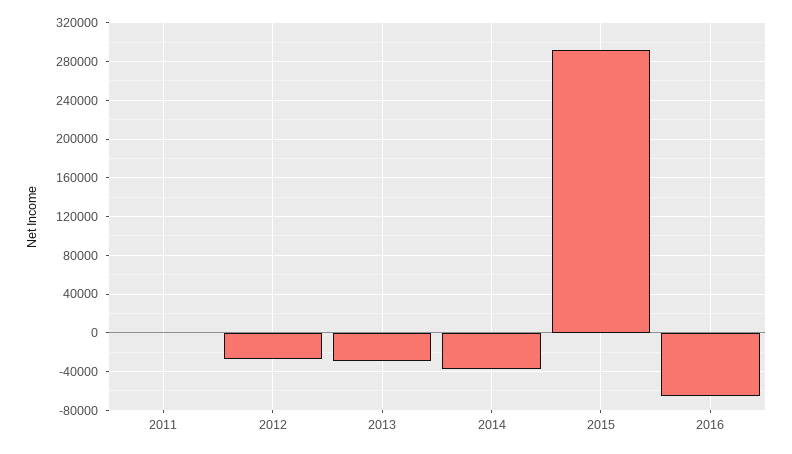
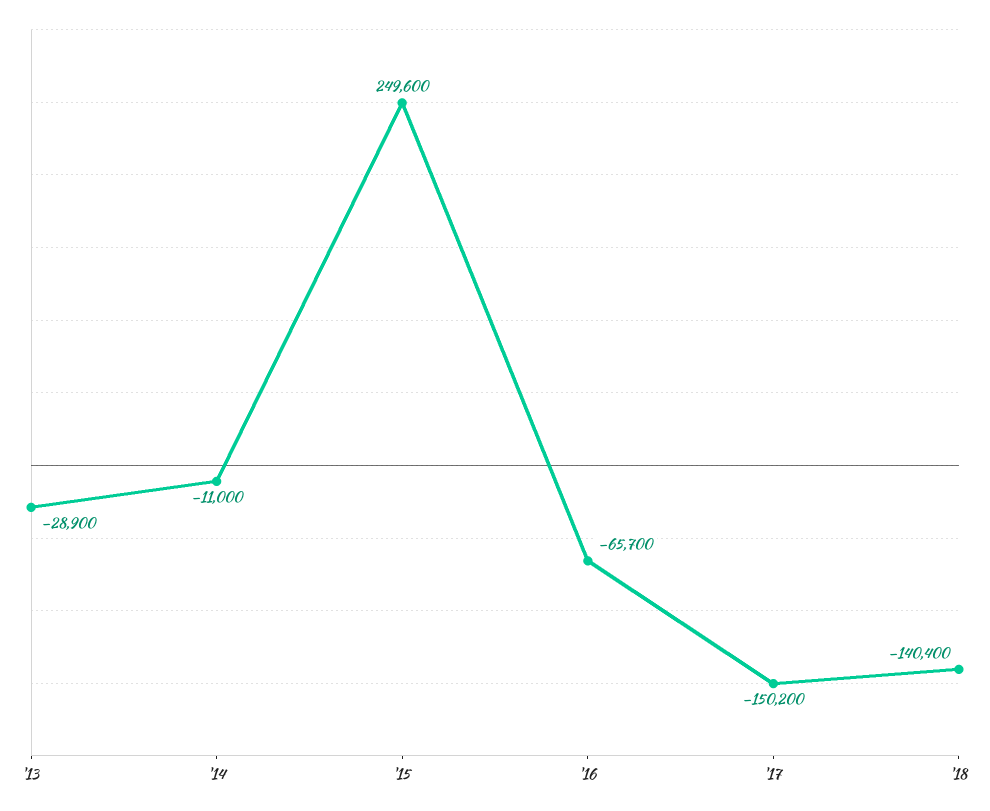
2011: 0 -> none
2012: -30000 -> none
2014: -40000 -> -11000
2015: 290000 -> 249600
'17: none -> -150200
'18: none -> -140400

